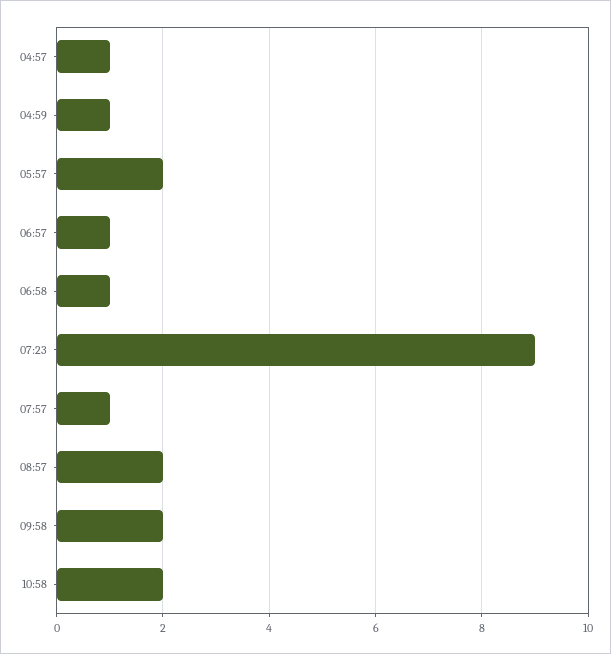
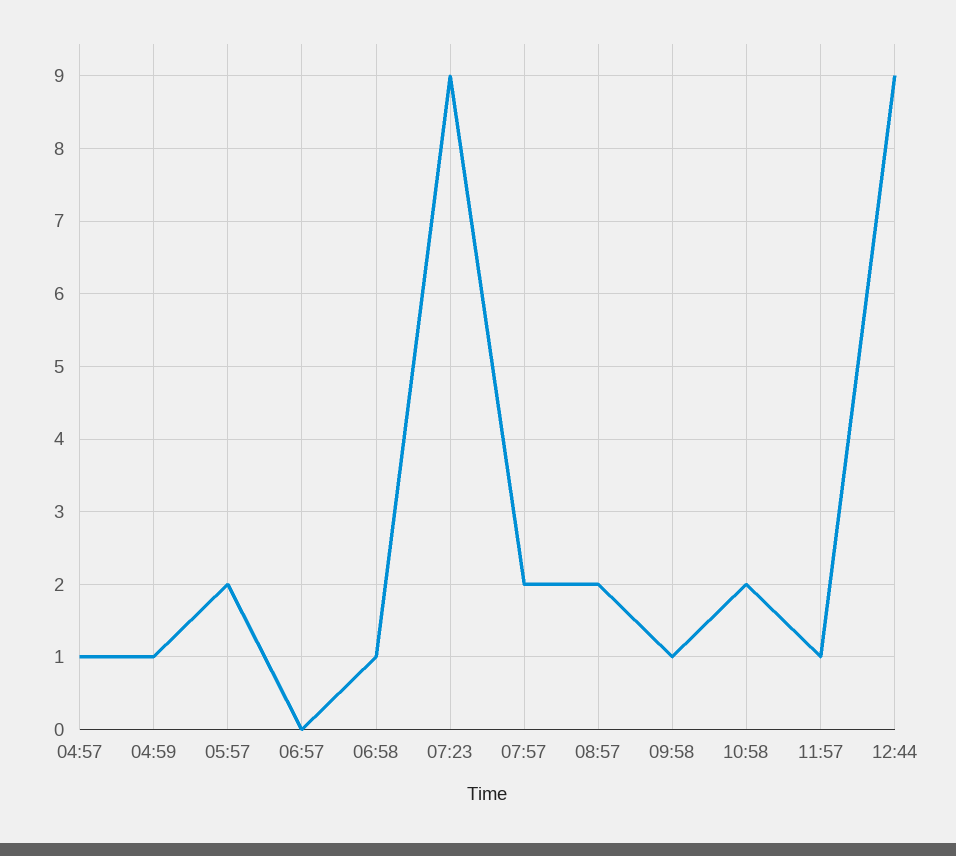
06:57: 1 -> 0
07:57: 1 -> 2
09:58: 2 -> 1
11:57: none -> 1
12:44: none -> 9

